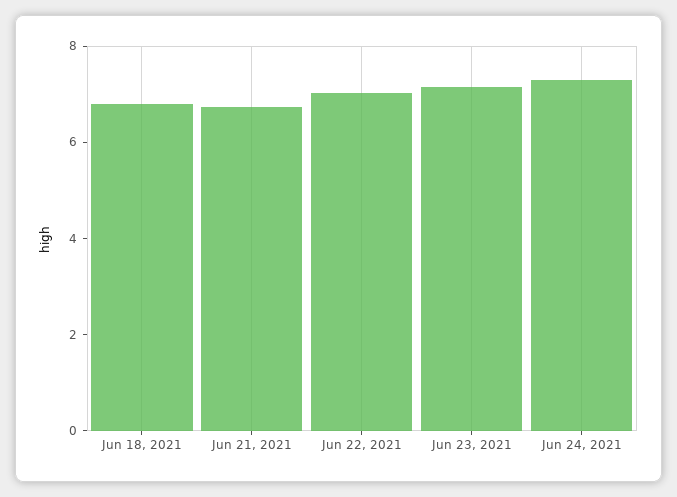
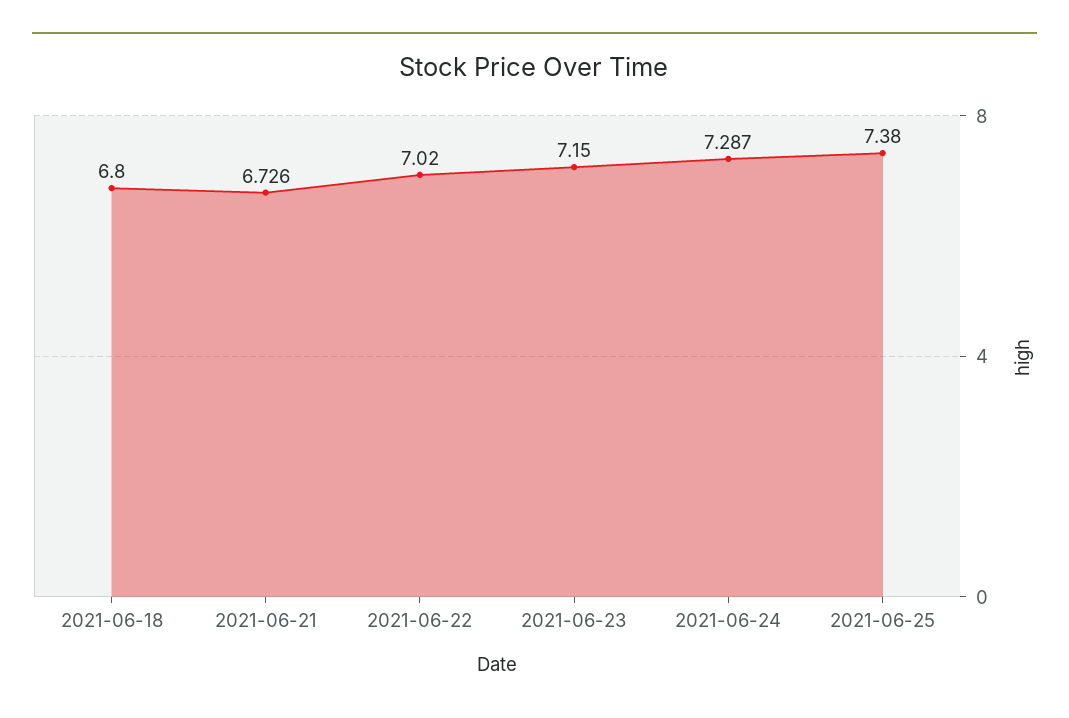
2021-06-25: none -> 7.38

